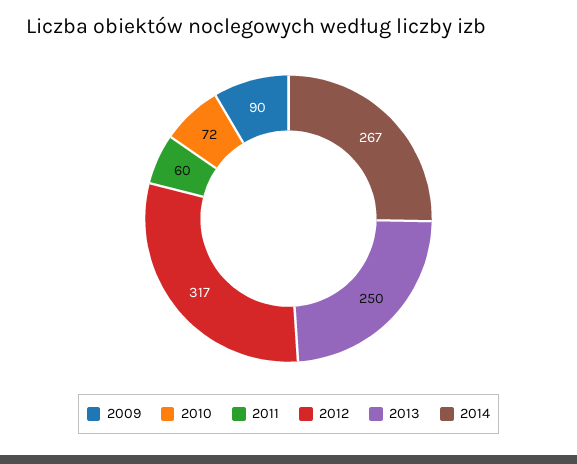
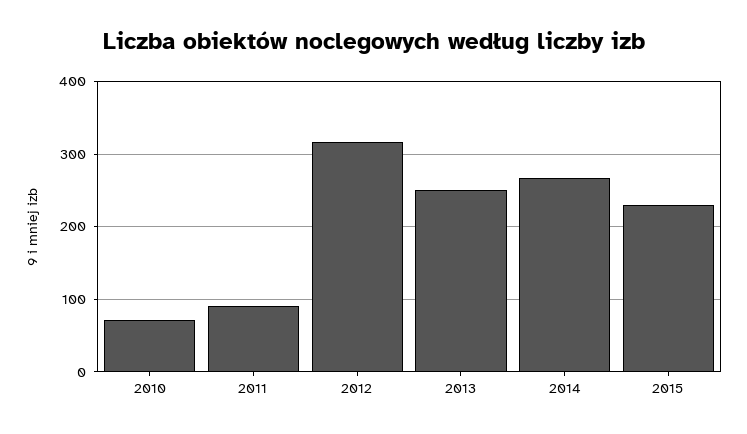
2009: 90 -> none
2011: 60 -> 90
2015: none -> 230

